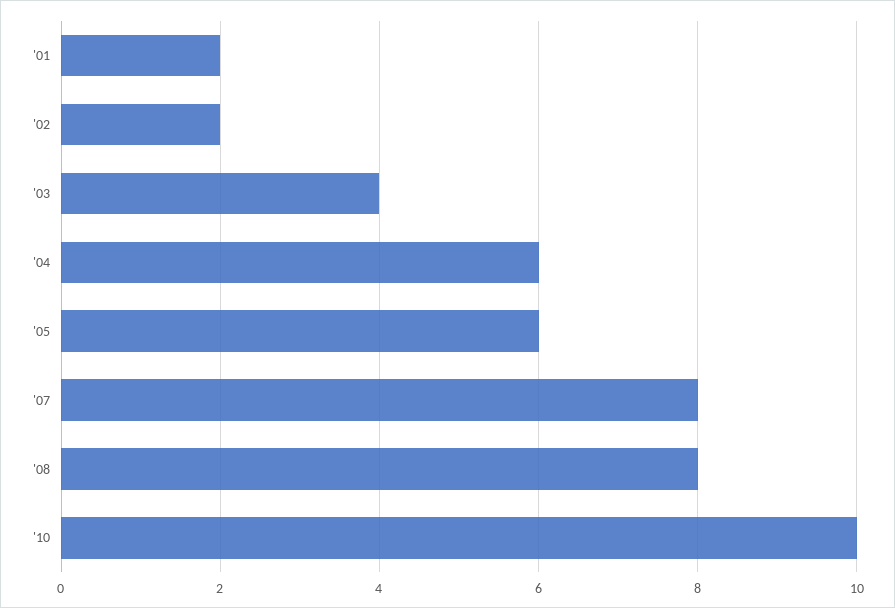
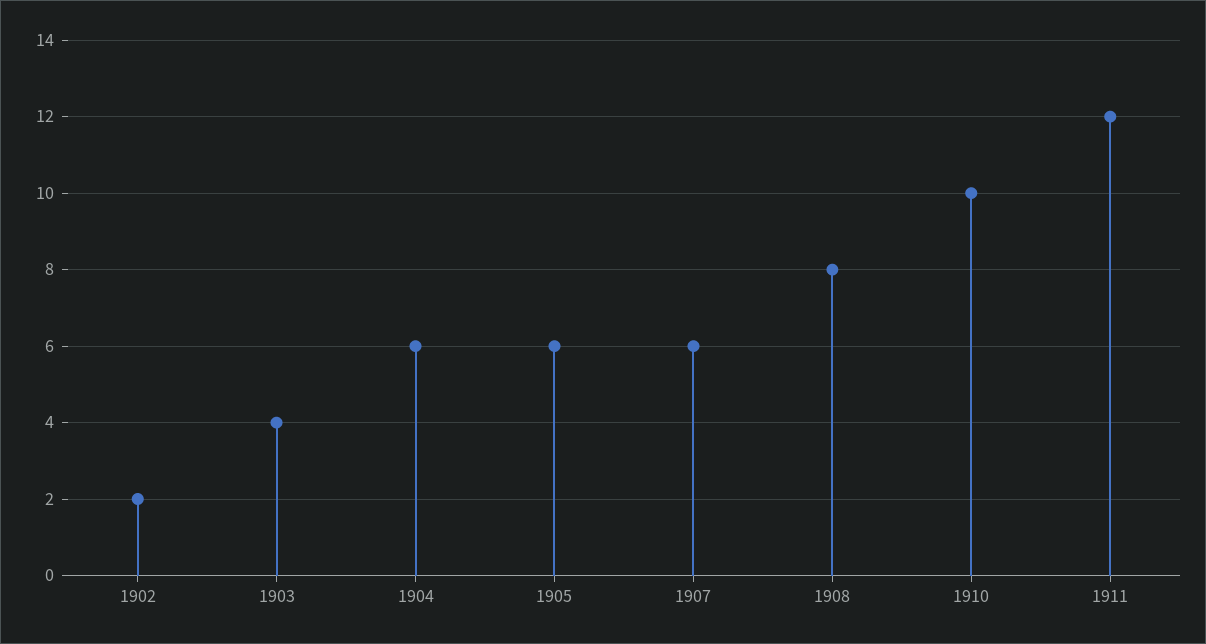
'01: 2 -> none
'07: 8 -> 6
1911: none -> 12

